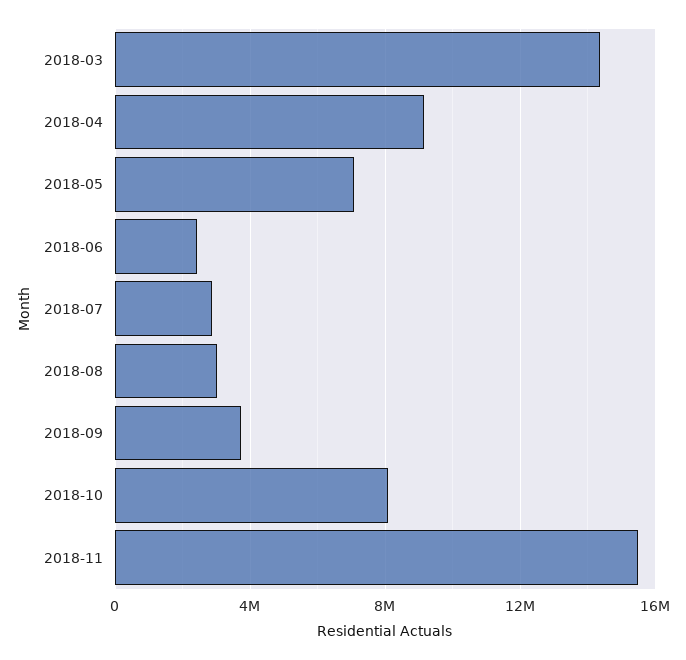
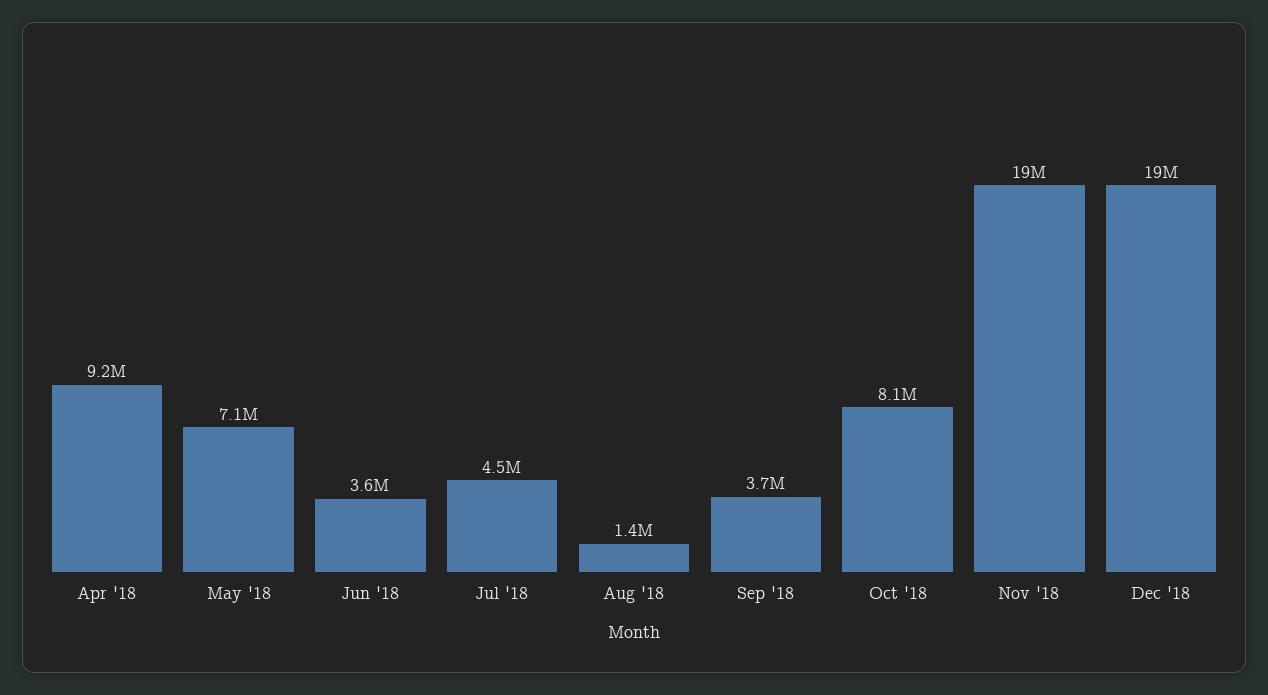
2018-03: 14500000 -> none
2018-06: 2500000 -> 3600000
2018-07: 3000000 -> 4500000
2018-08: 3000000 -> 1400000
2018-11: 15500000 -> 19000000
Dec '18: none -> 19000000

